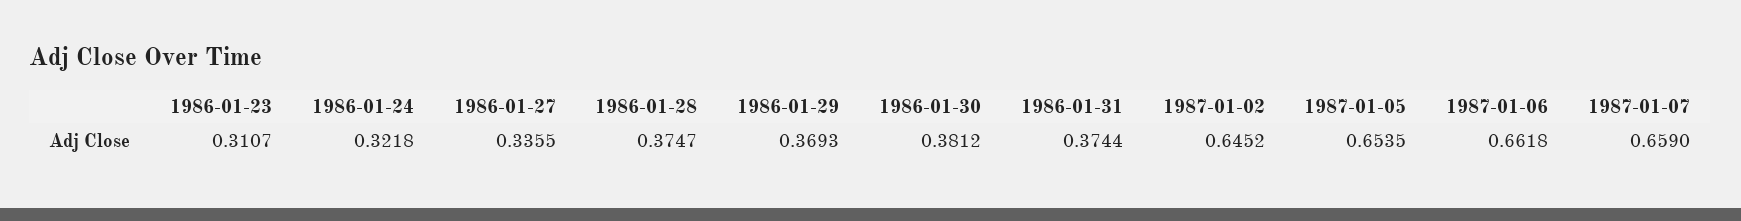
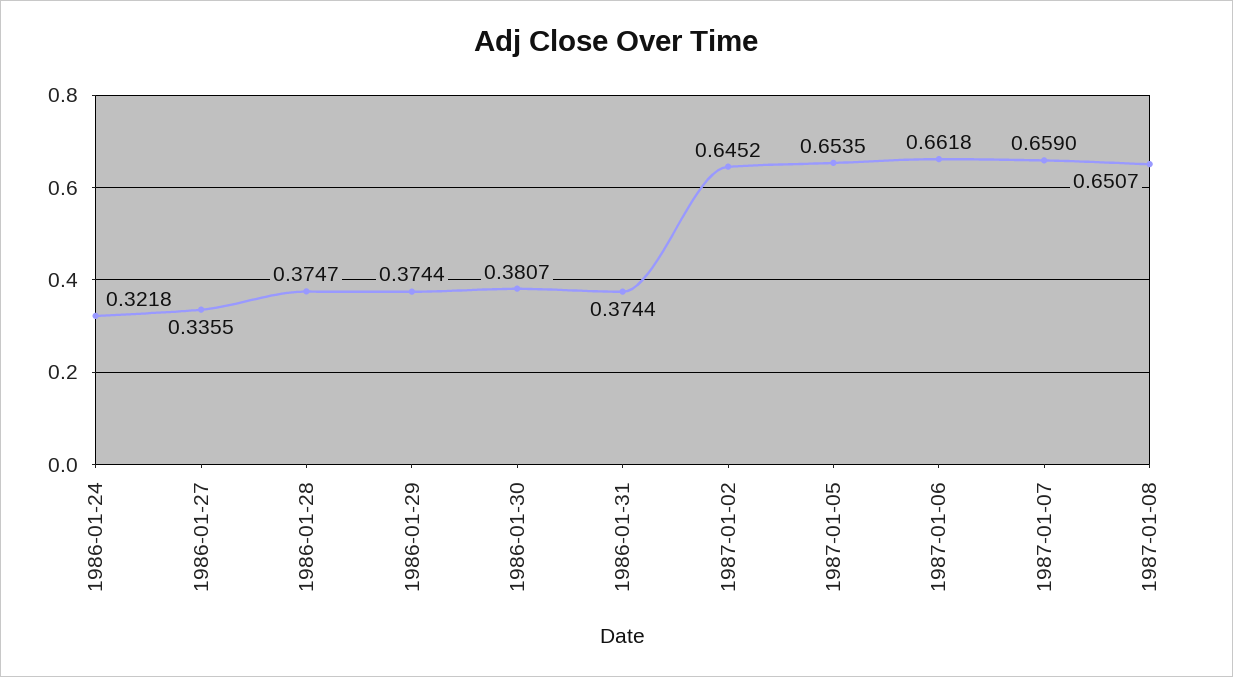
1986-01-23: 0.3107 -> none
1986-01-29: 0.3693 -> 0.3744
1986-01-30: 0.3812 -> 0.3807
1987-01-08: none -> 0.6507

